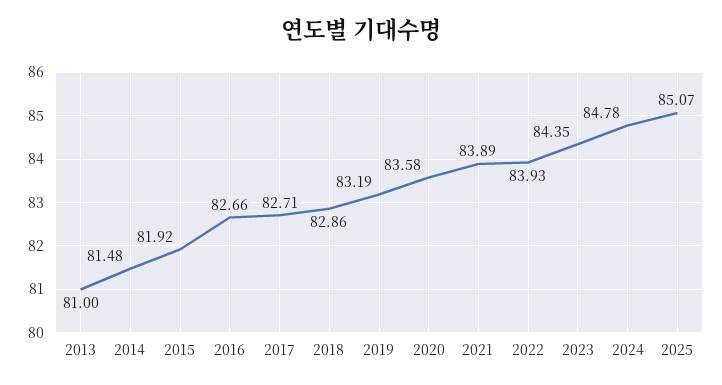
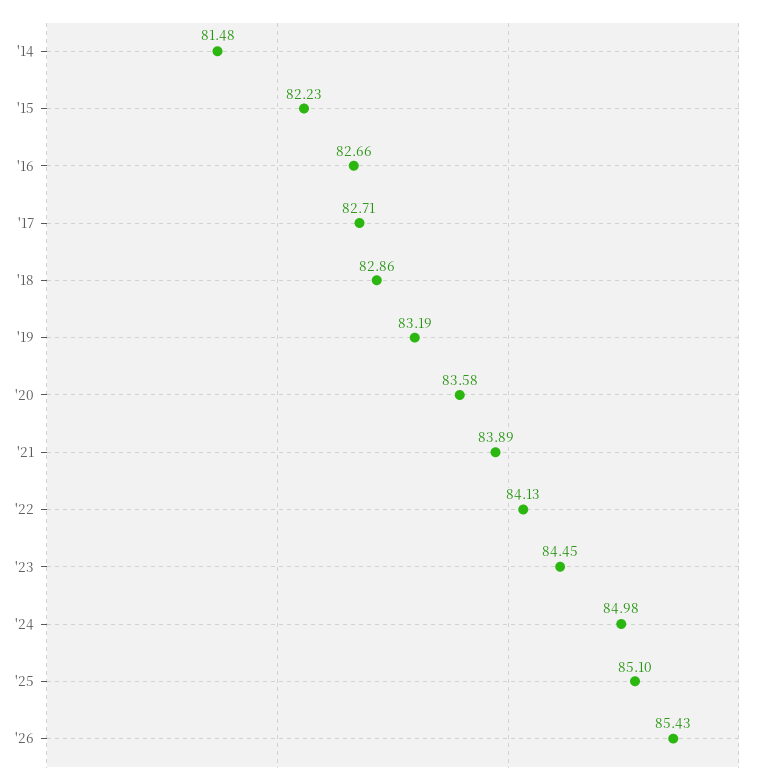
2013: 81 -> none
2015: 81.92 -> 82.23
2022: 83.93 -> 84.13
2023: 84.35 -> 84.45
2024: 84.78 -> 84.98
2025: 85.07 -> 85.1
'26: none -> 85.43

